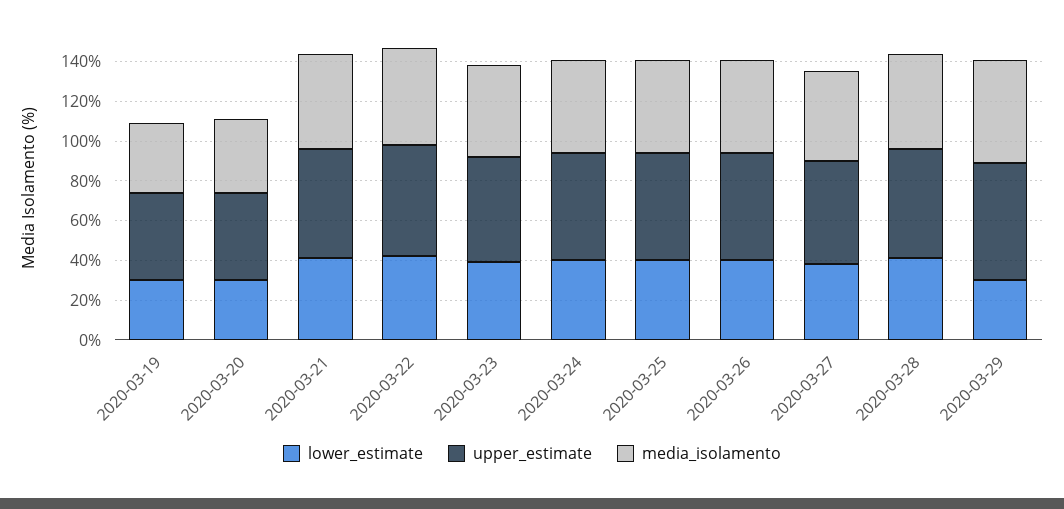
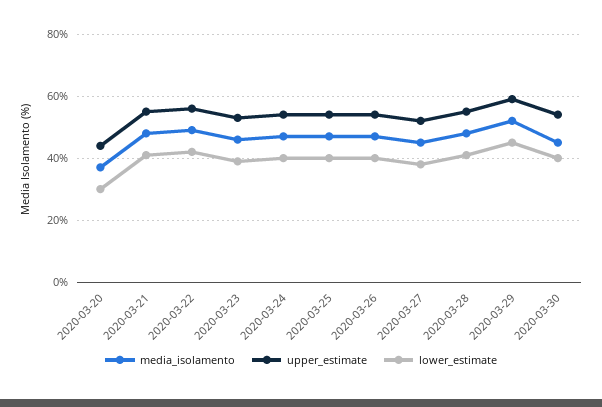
lower_estimate, 2020-03-19: 30 -> none
upper_estimate, 2020-03-19: 45 -> none
media_isolamento, 2020-03-19: 35 -> none
lower_estimate, 2020-03-29: 30 -> 45
media_isolamento, 2020-03-30: none -> 45
upper_estimate, 2020-03-30: none -> 55
lower_estimate, 2020-03-30: none -> 40

